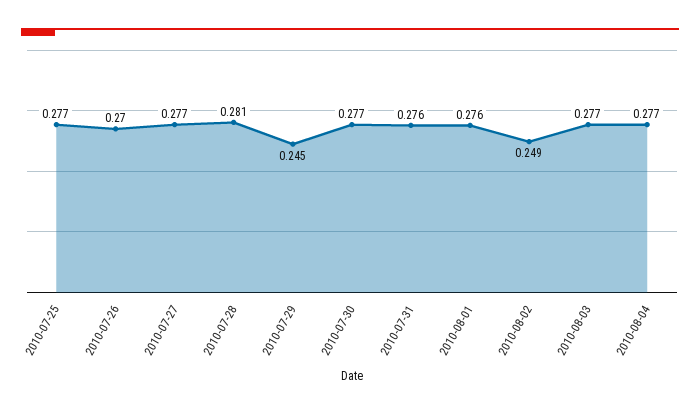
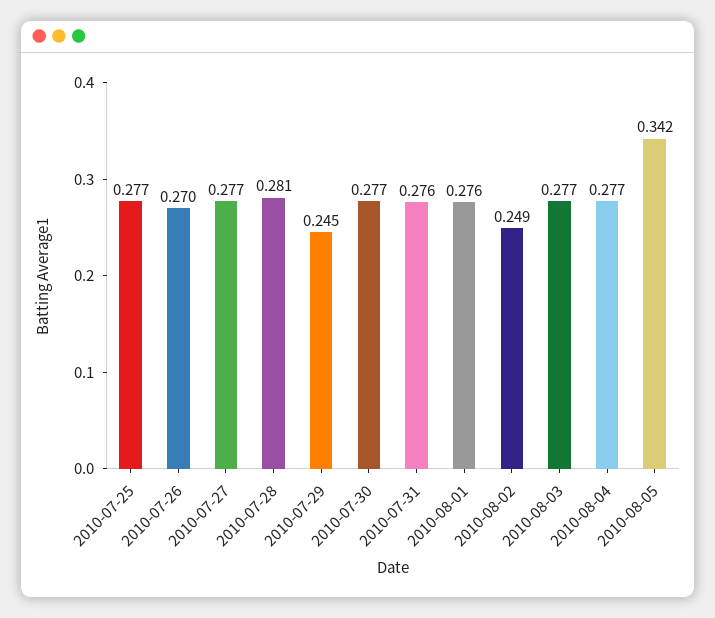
2010-08-05: none -> 0.342

